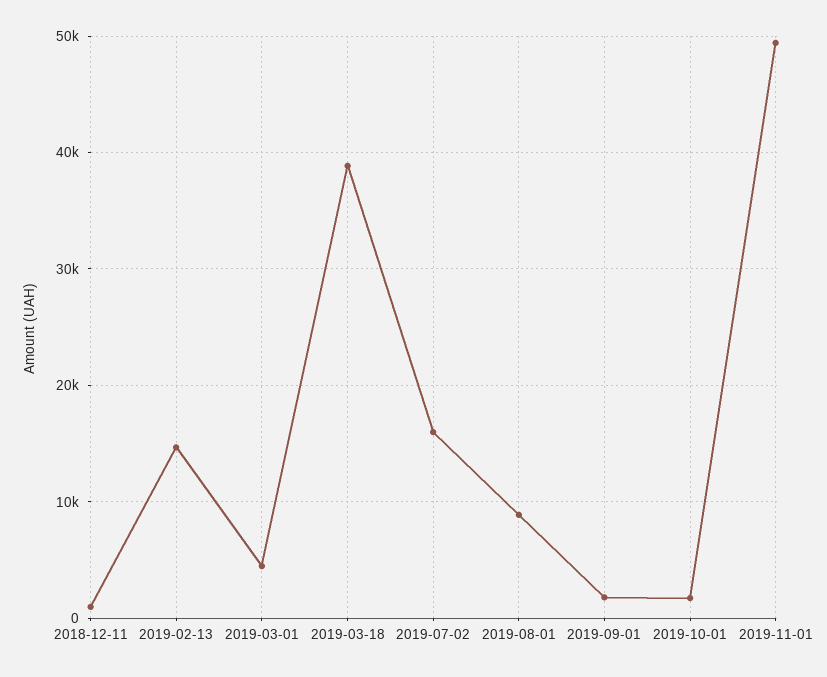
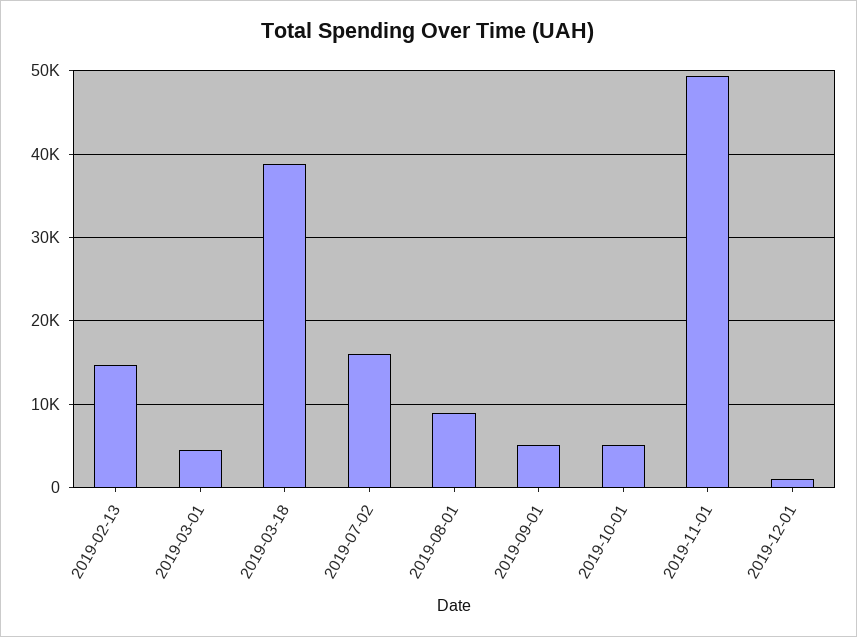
2018-12-11: 1000 -> none
2019-09-01: 2000 -> 5000
2019-10-01: 2000 -> 5000
2019-12-01: none -> 1000

